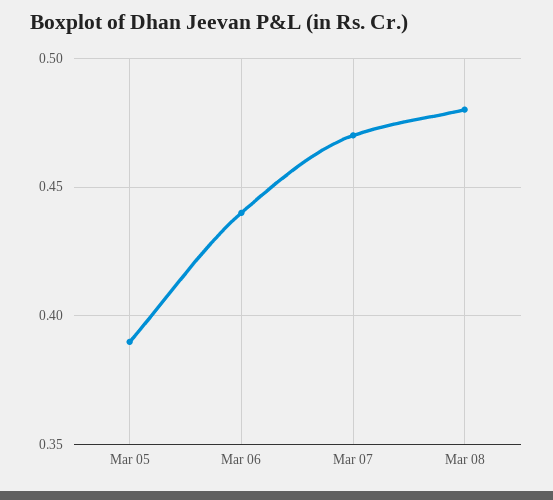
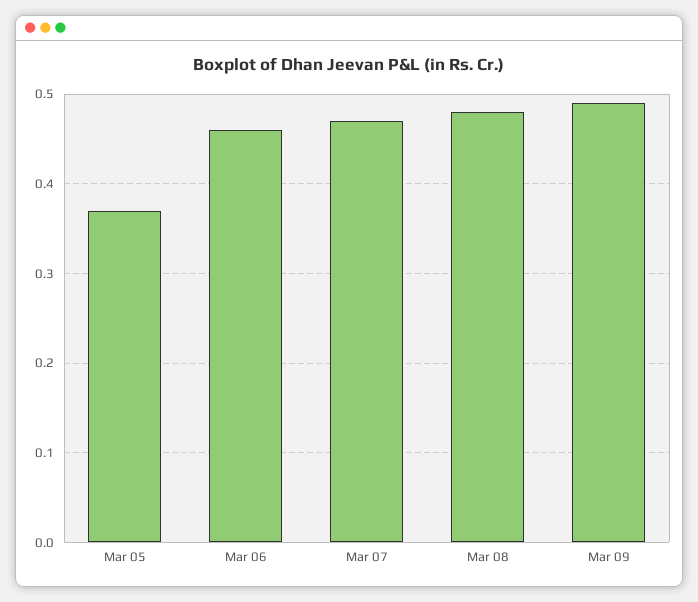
Mar 05: 0.39 -> 0.37
Mar 06: 0.44 -> 0.46
Mar 09: none -> 0.49

